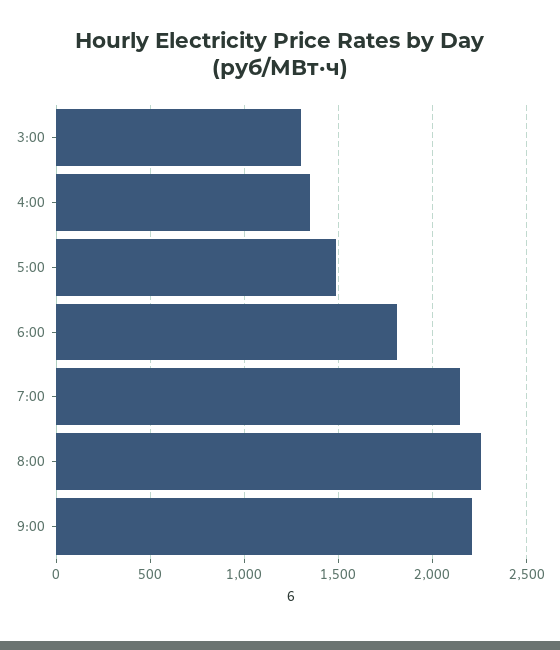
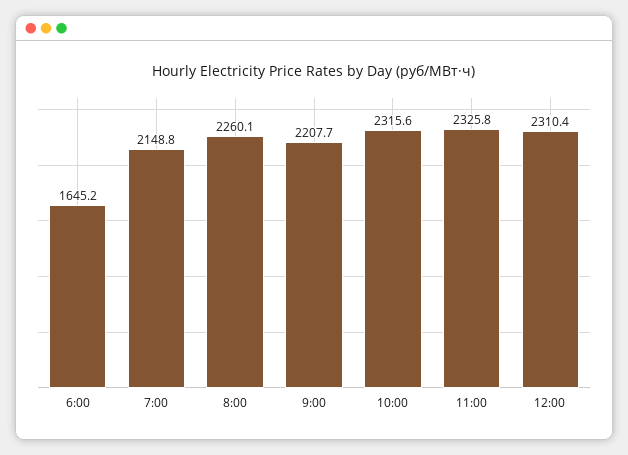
3:00: 1300 -> none
4:00: 1350 -> none
5:00: 1500 -> none
6:00: 1800 -> 1645.2
10:00: none -> 2315.6
11:00: none -> 2325.8
12:00: none -> 2310.4

